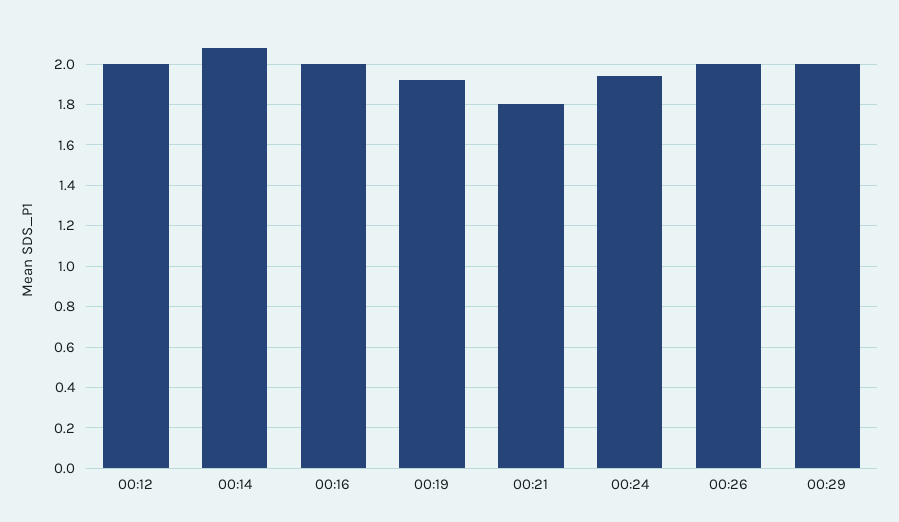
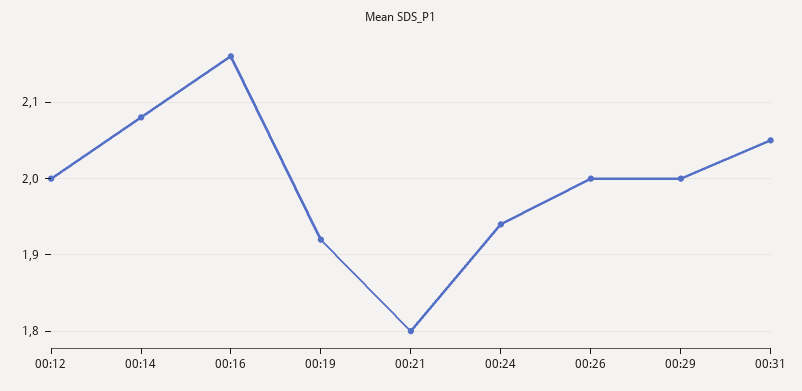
00:16: 2 -> 2.16
00:31: none -> 2.05

